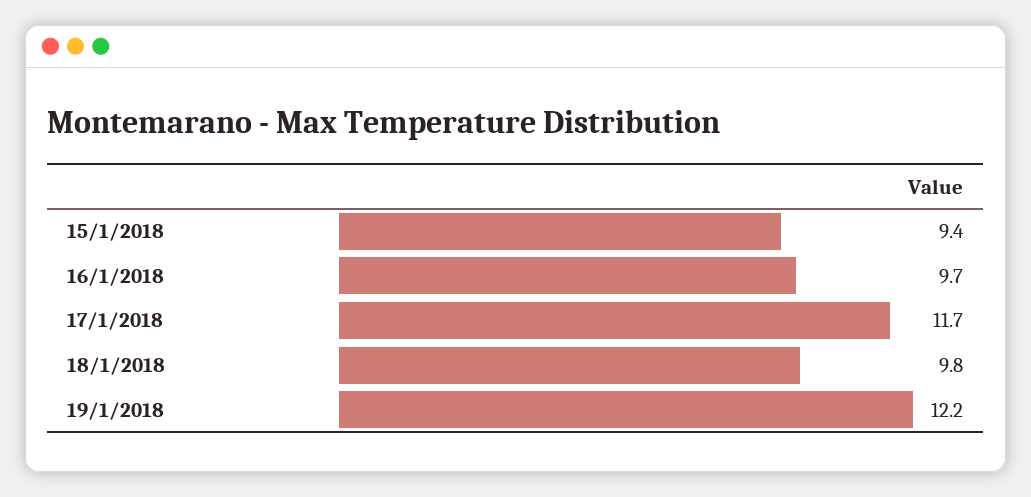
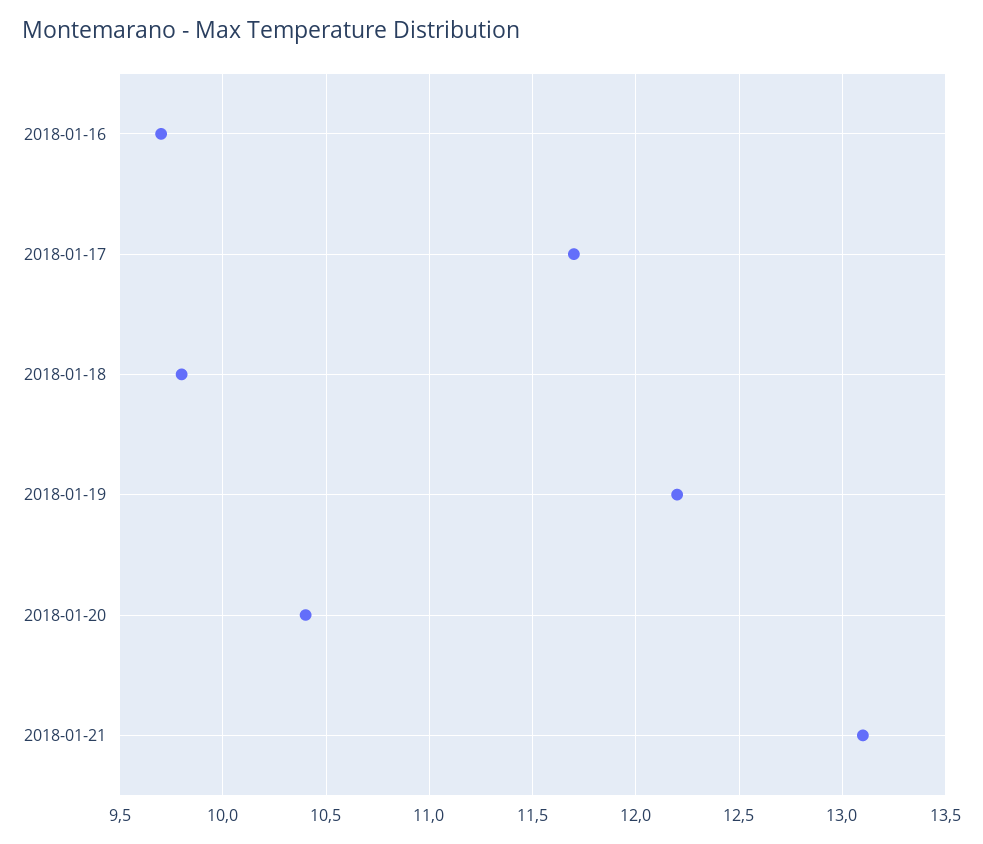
15/1/2018: 9.4 -> none
2018-01-20: none -> 10.4
2018-01-21: none -> 13.1

